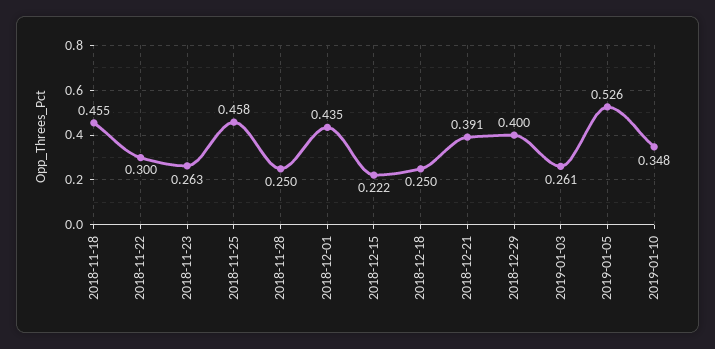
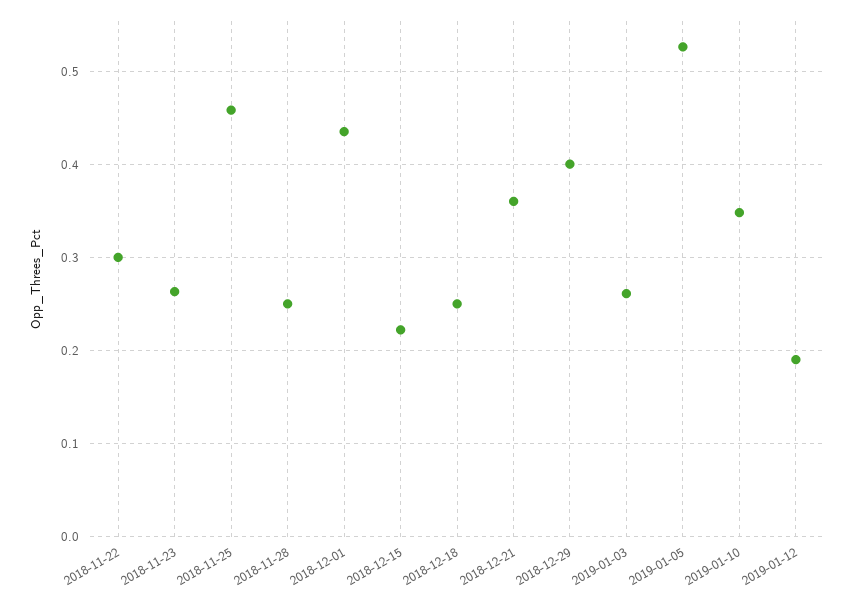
2018-11-18: 0.455 -> none
2018-12-21: 0.391 -> 0.36
2019-01-12: none -> 0.19

